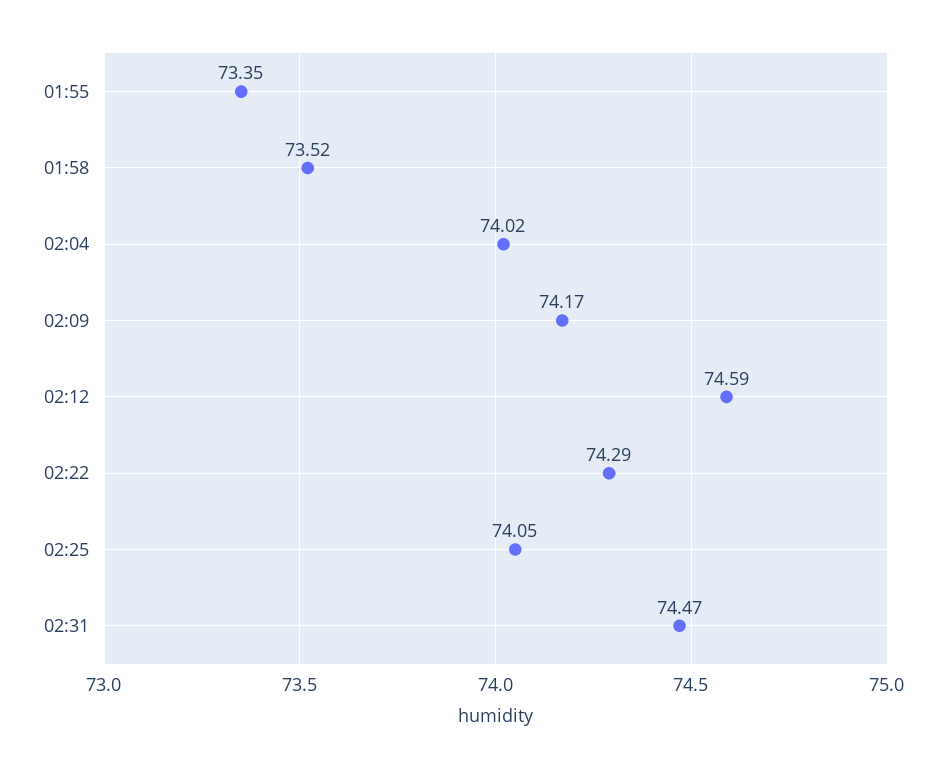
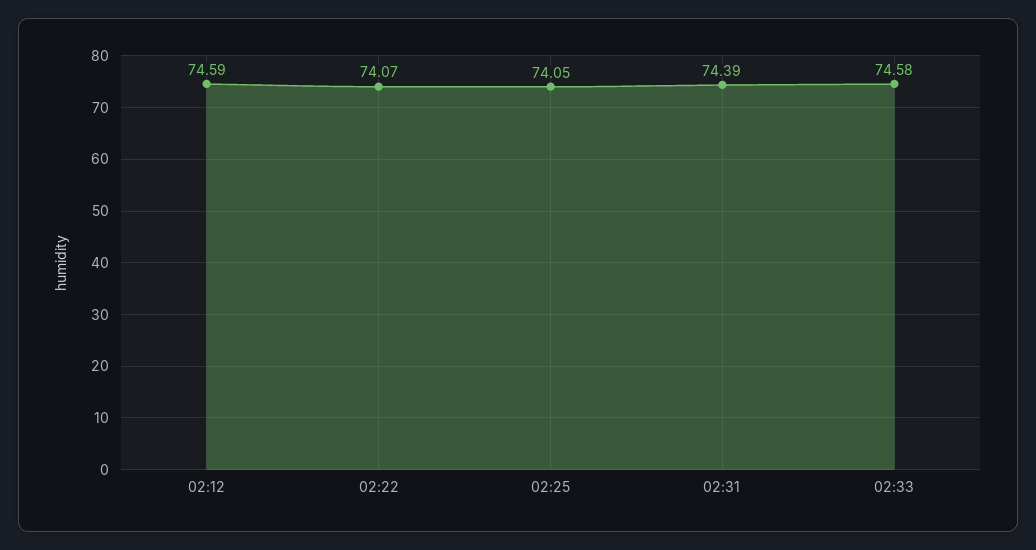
01:55: 73.35 -> none
01:58: 73.52 -> none
02:04: 74.02 -> none
02:09: 74.17 -> none
02:22: 74.29 -> 74.07
02:31: 74.47 -> 74.39
02:33: none -> 74.58

